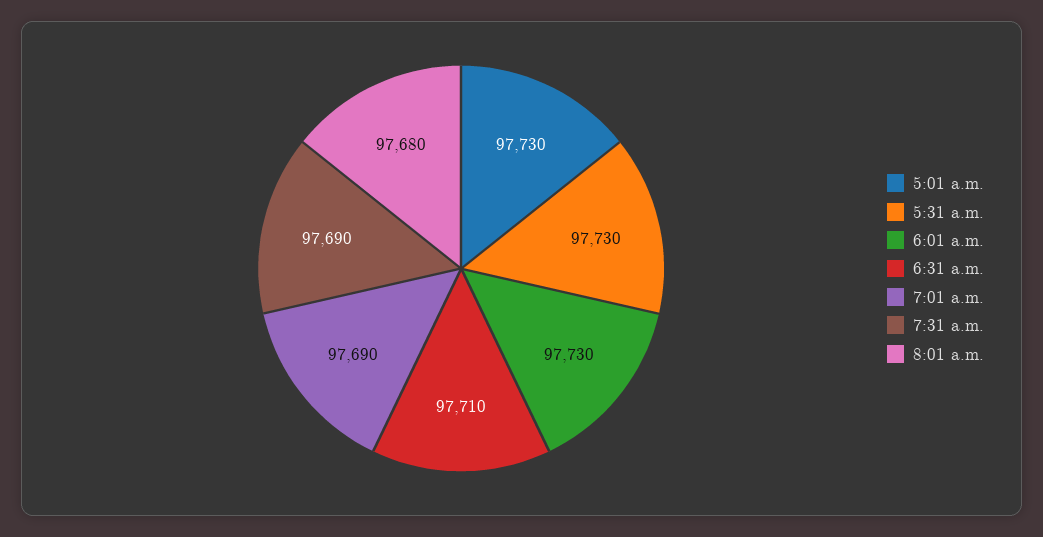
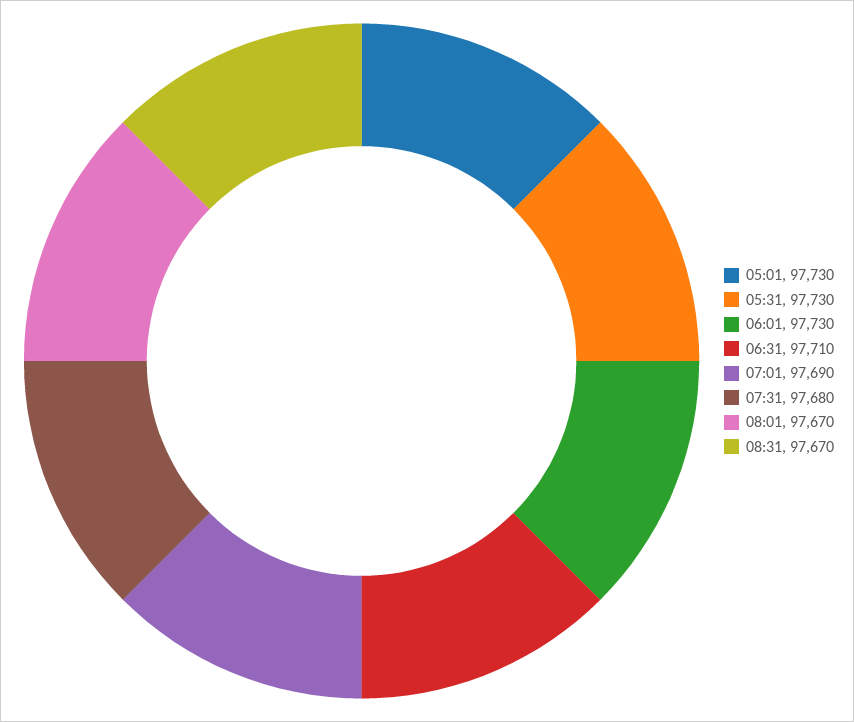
7:31 a.m.: 97690 -> 97680
8:01 a.m.: 97680 -> 97670
08:31: none -> 97670

